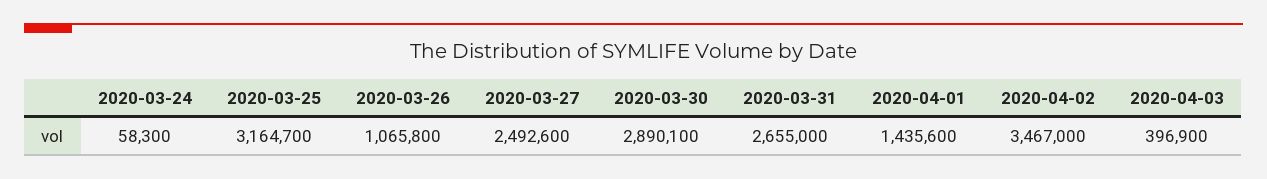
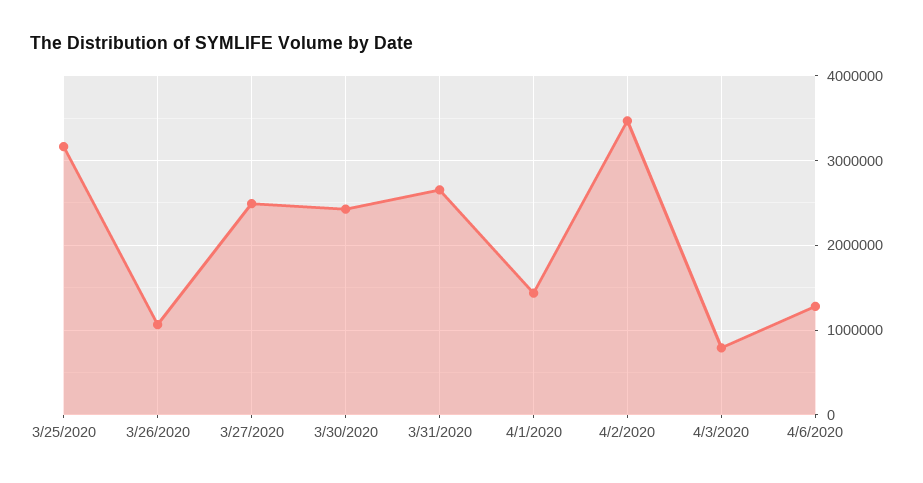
2020-03-24: 58300 -> none
2020-03-30: 2890100 -> 2400000
2020-04-03: 396900 -> 800000
4/6/2020: none -> 1300000

